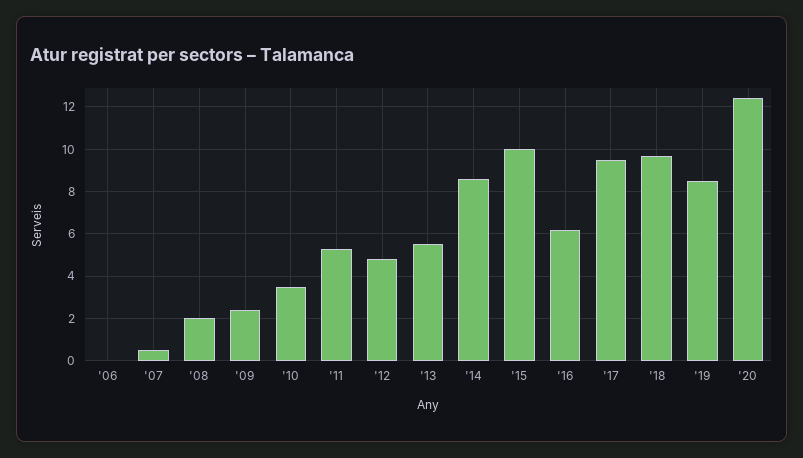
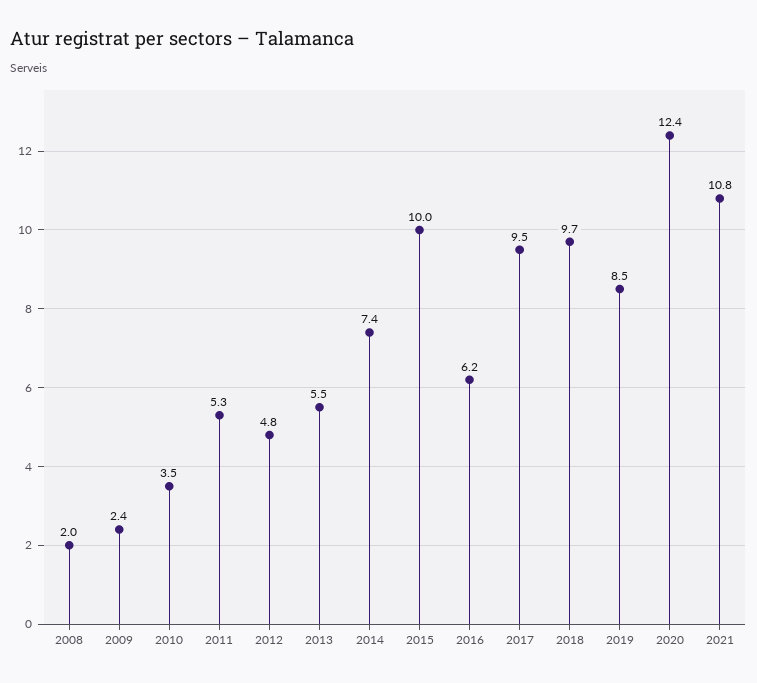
'06: 0 -> none
'07: 0.5 -> none
'14: 8.5 -> 7.4
2021: none -> 10.8

